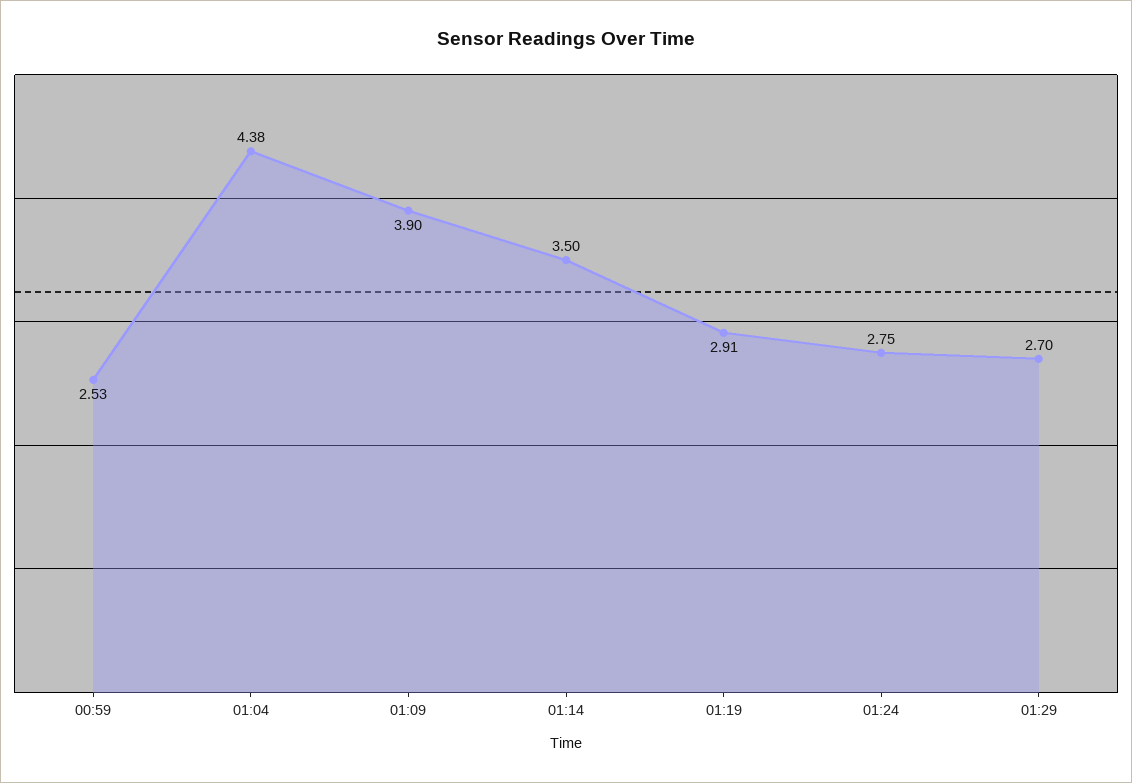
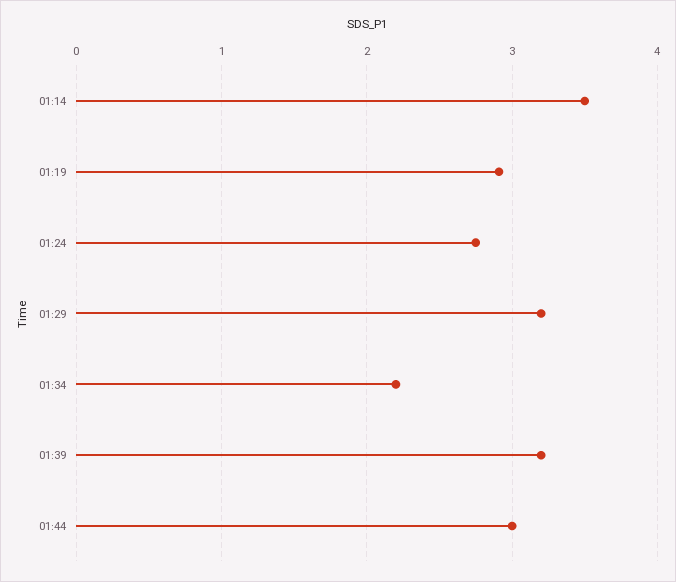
00:59: 2.53 -> none
01:04: 4.38 -> none
01:09: 3.9 -> none
01:29: 2.7 -> 3.2
01:34: none -> 2.2
01:39: none -> 3.2
01:44: none -> 3

